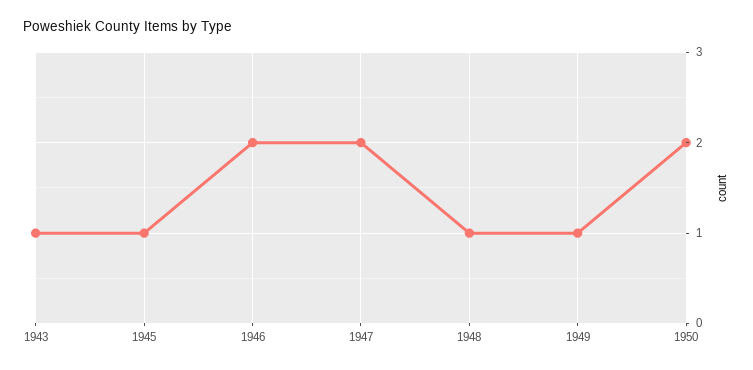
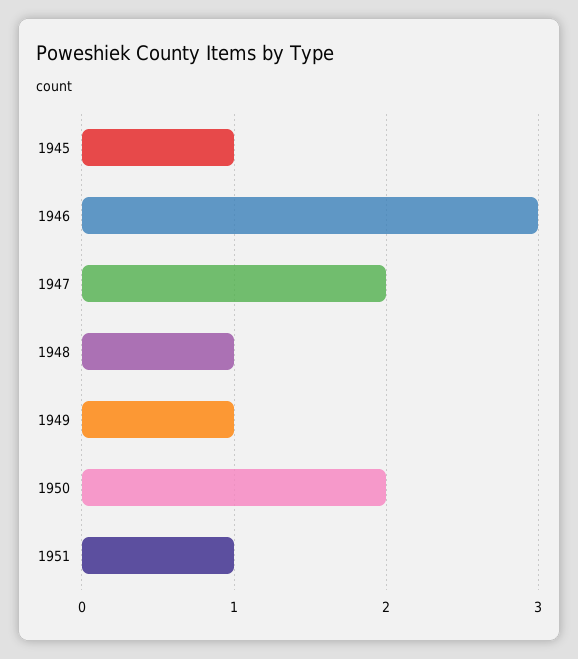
1943: 1 -> none
1946: 2 -> 3
1951: none -> 1

